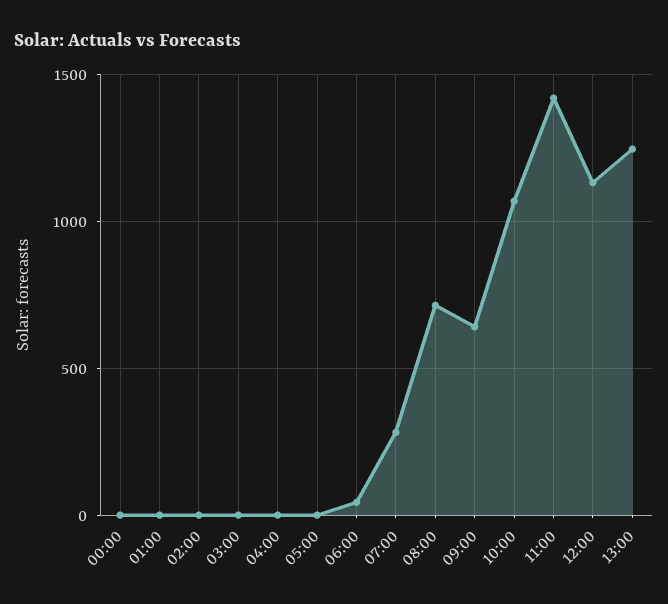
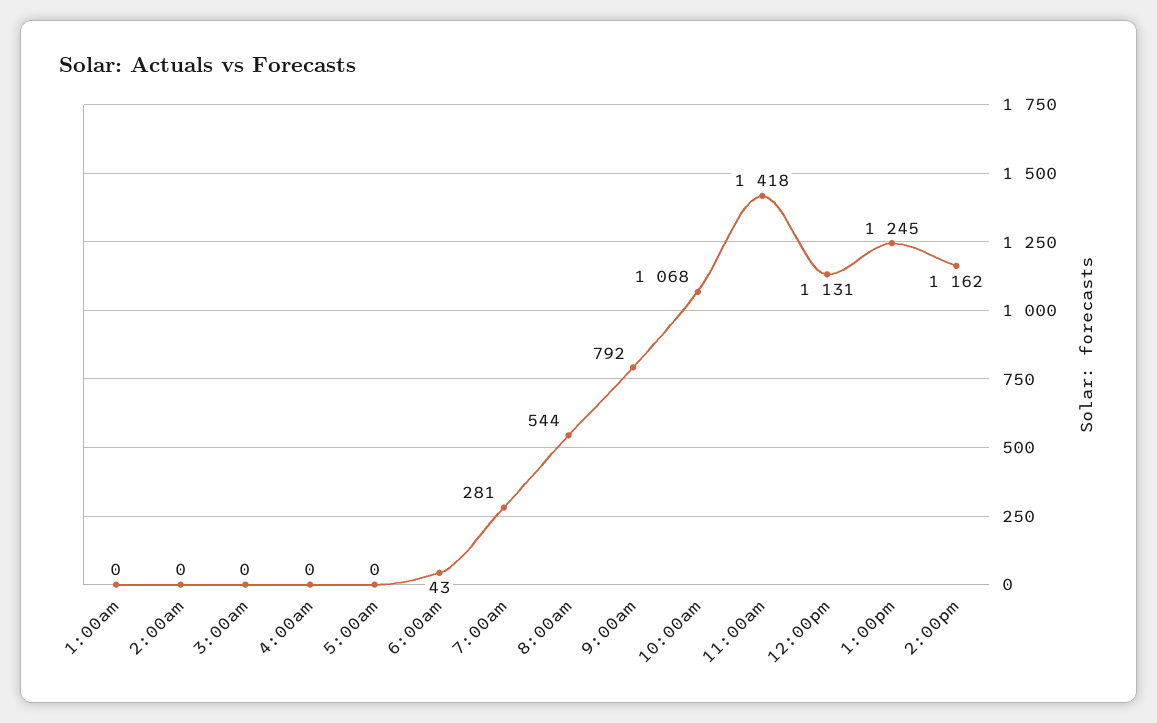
00:00: 0 -> none
08:00: 700 -> 544
09:00: 650 -> 792
2:00pm: none -> 1162

